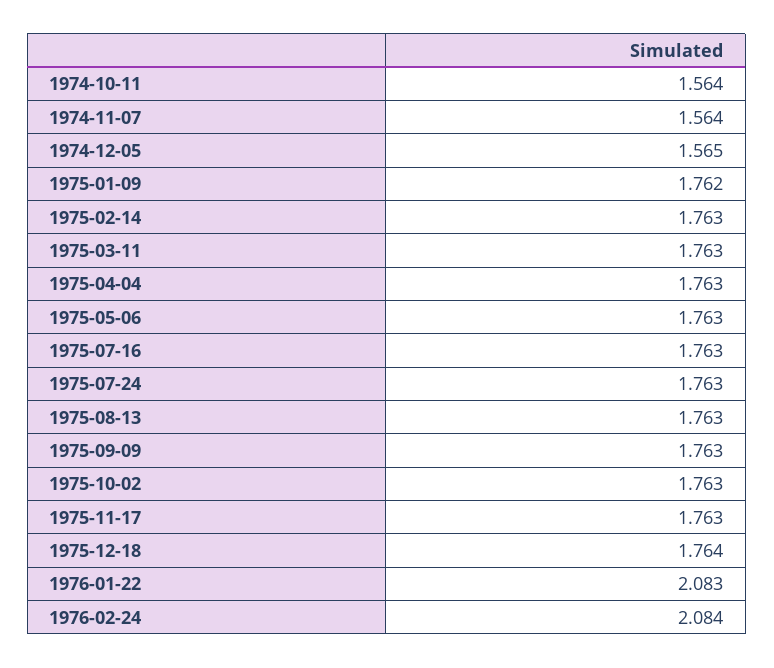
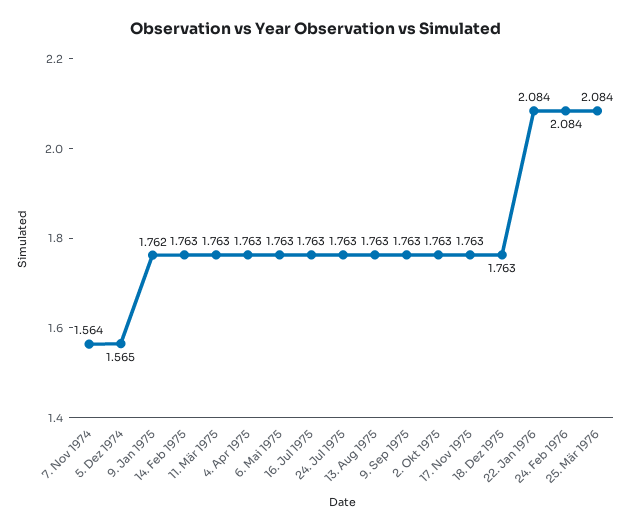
1974-10-11: 1.564 -> none
1975-12-18: 1.764 -> 1.763
1976-01-22: 2.083 -> 2.084
25. Mär 1976: none -> 2.084

